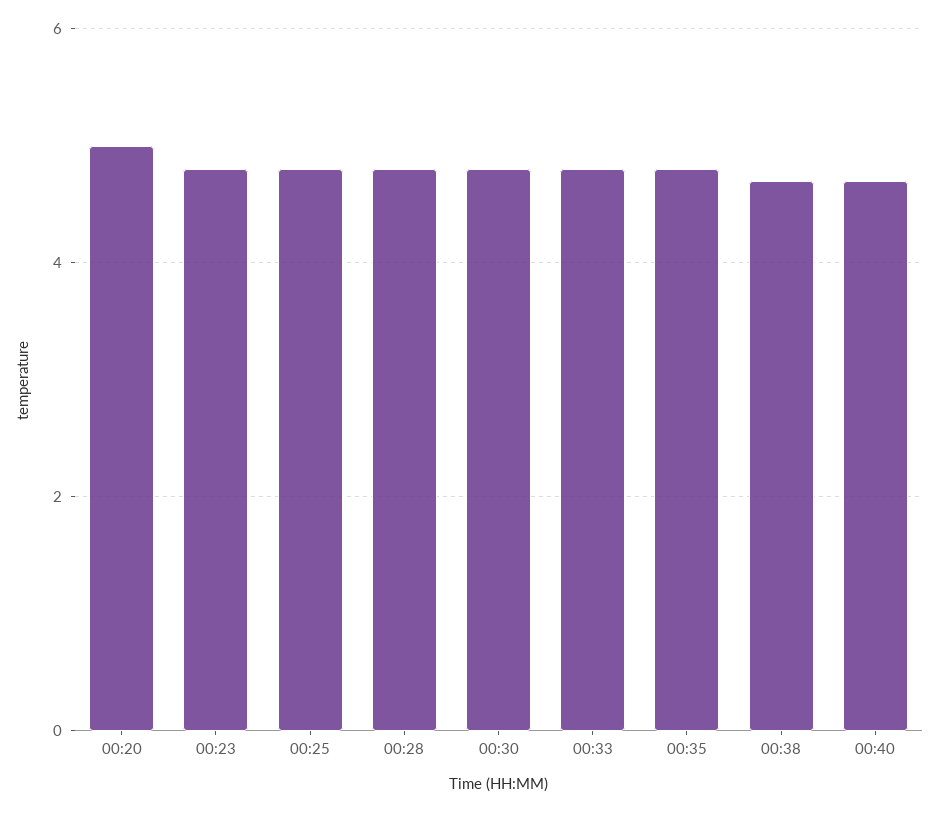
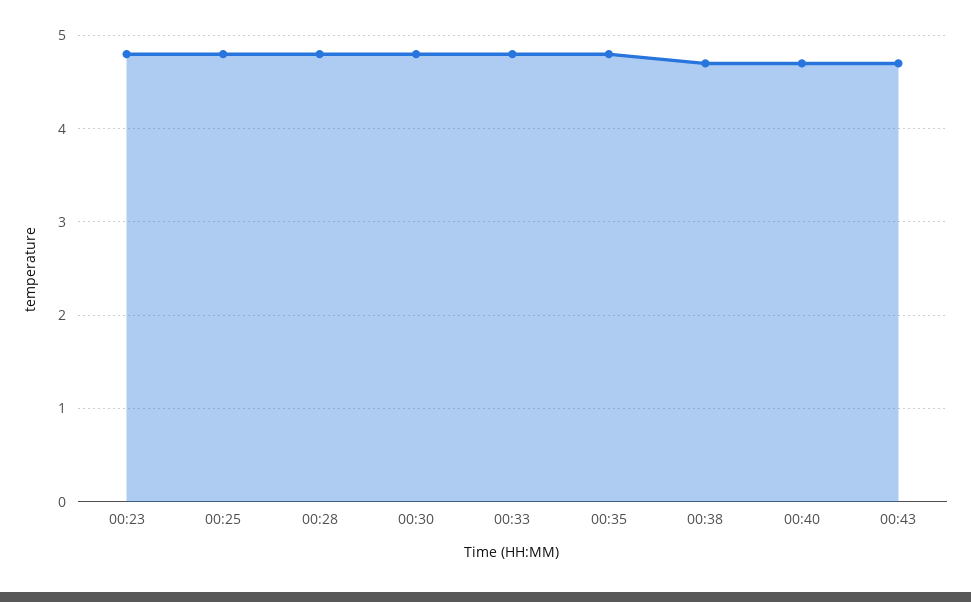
00:20: 5 -> none
00:43: none -> 4.7

